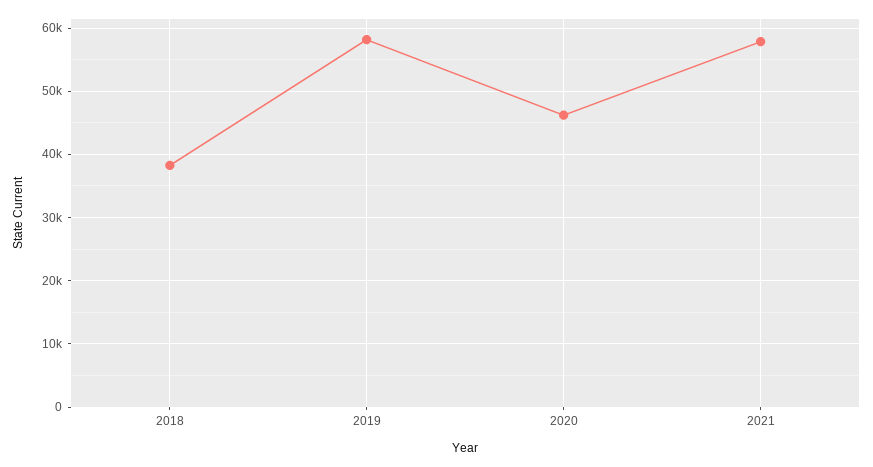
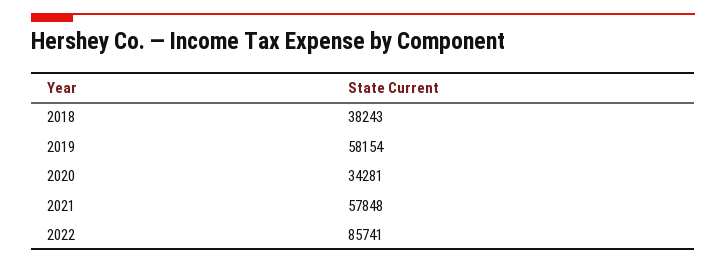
2020: 46000 -> 34281
2022: none -> 85741

